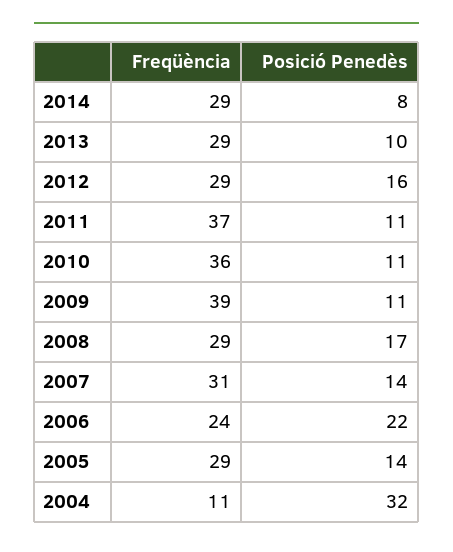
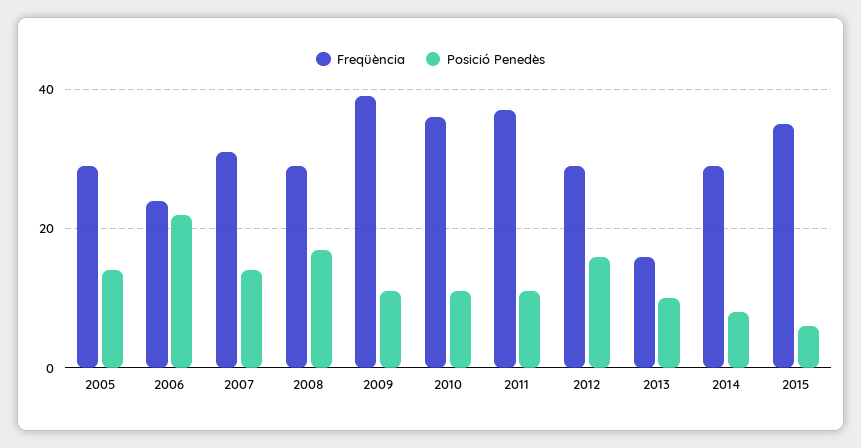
Freqüència, 2013: 29 -> 15
Freqüència, 2004: 11 -> none
Posició Penedès, 2004: 32 -> none
Freqüència, 2015: none -> 35
Posició Penedès, 2015: none -> 5

